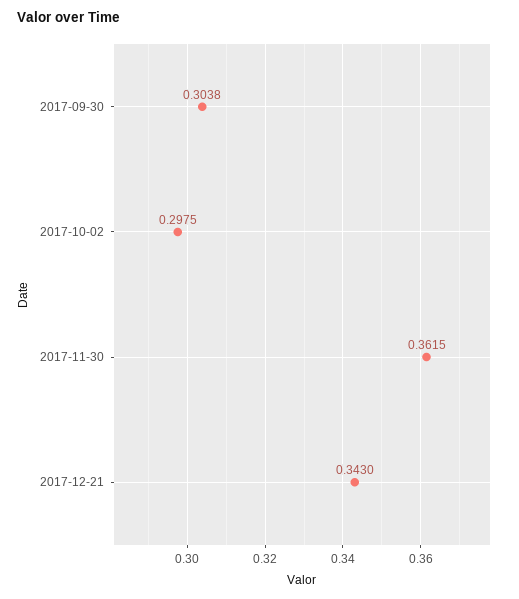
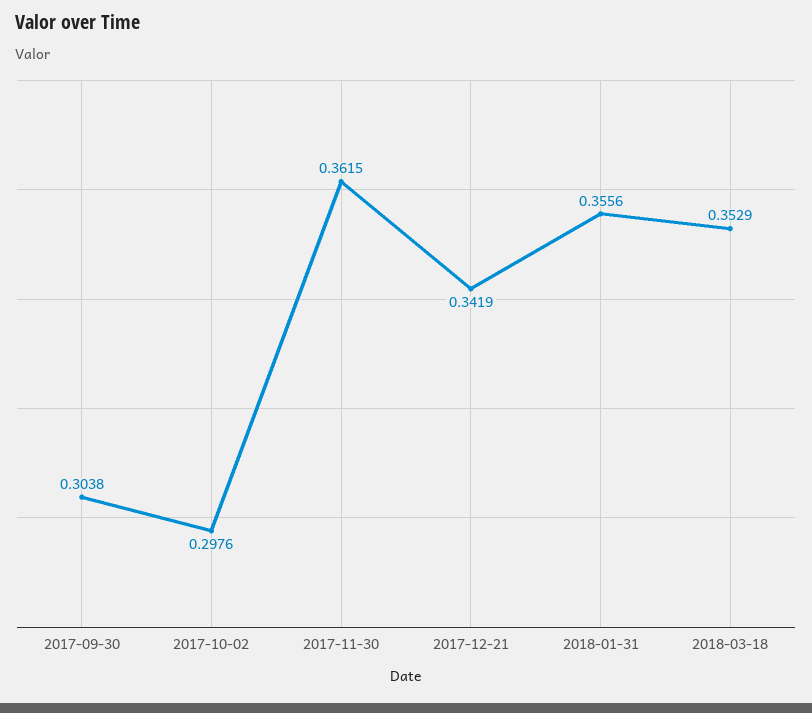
2017-10-02: 0.2975 -> 0.2976
2017-12-21: 0.343 -> 0.3419
2018-01-31: none -> 0.3556
2018-03-18: none -> 0.3529

